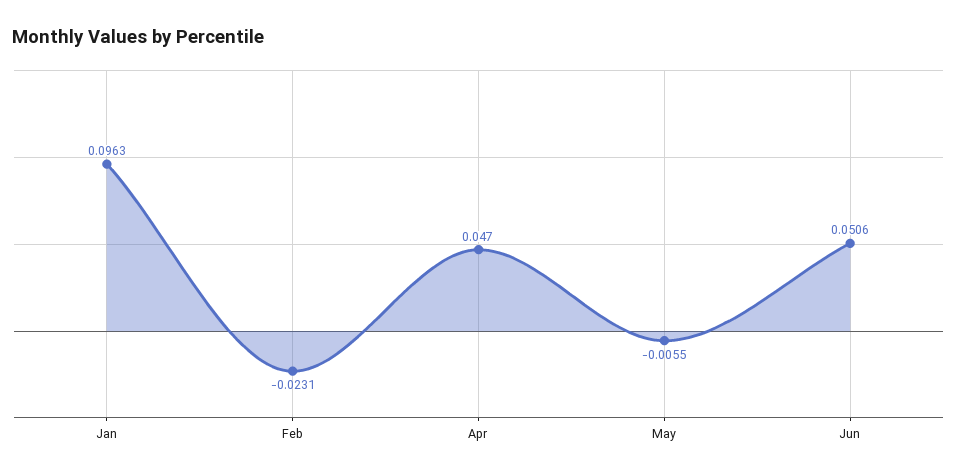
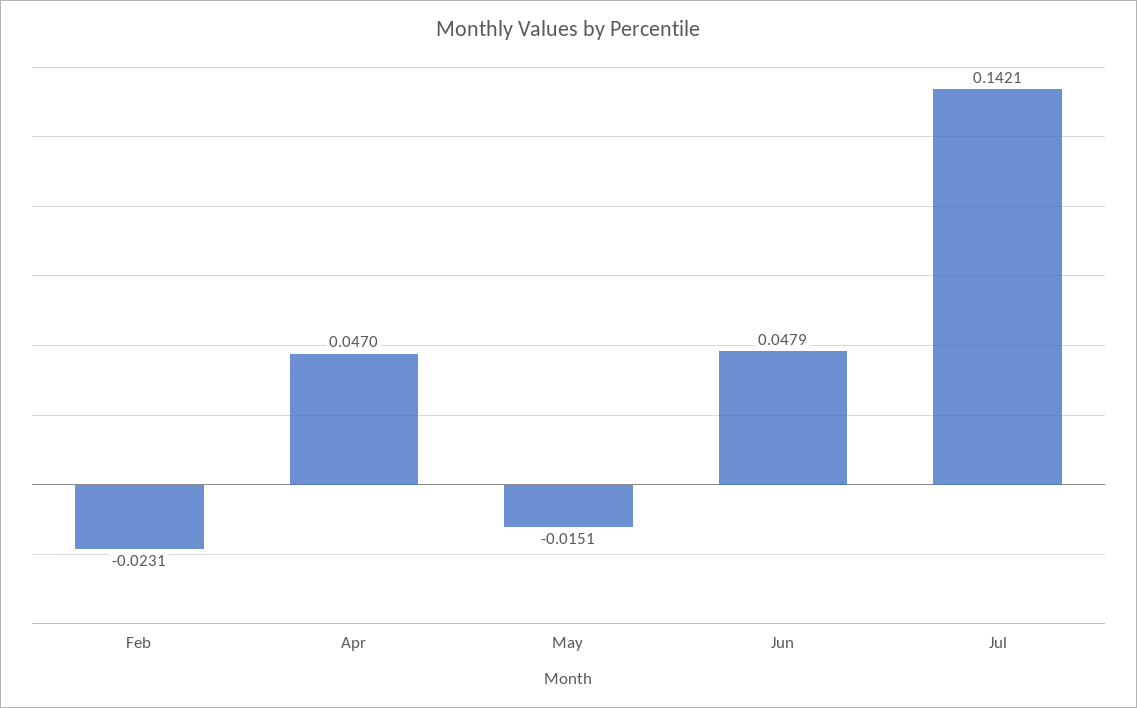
Jan: 0.0963 -> none
May: -0.0055 -> -0.0151
Jun: 0.0506 -> 0.0479
Jul: none -> 0.1421

